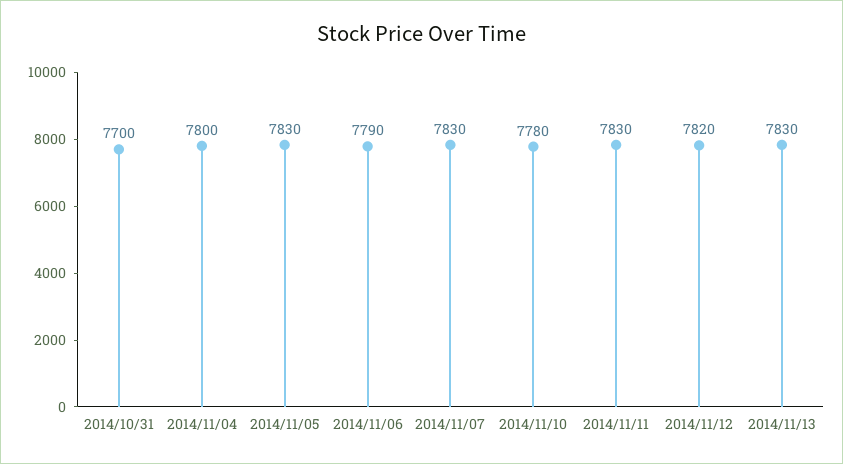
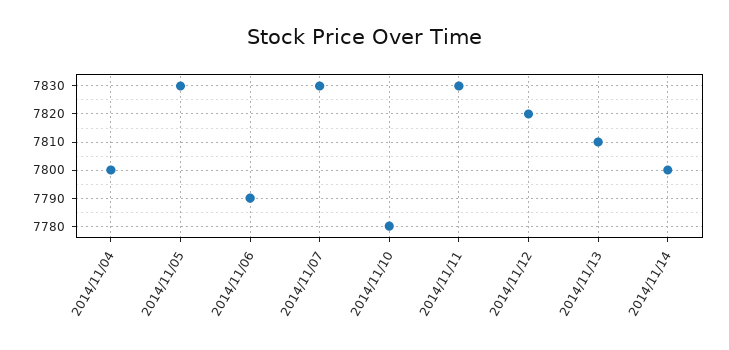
2014/10/31: 7700 -> none
2014/11/13: 7830 -> 7810
2014/11/14: none -> 7800

